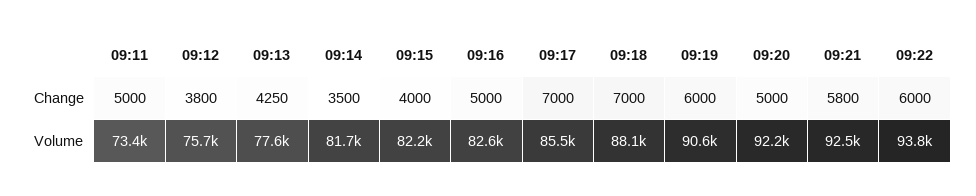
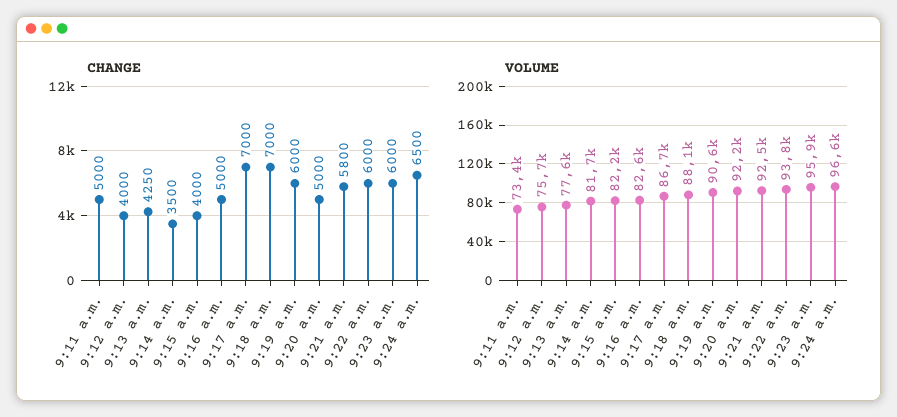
Change, 09:12: 3800 -> 4000
Volume, 09:17: 85500 -> 86700
Change, 9:23 a.m.: none -> 6000
Change, 9:24 a.m.: none -> 6500
Volume, 9:23 a.m.: none -> 95900
Volume, 9:24 a.m.: none -> 96600

